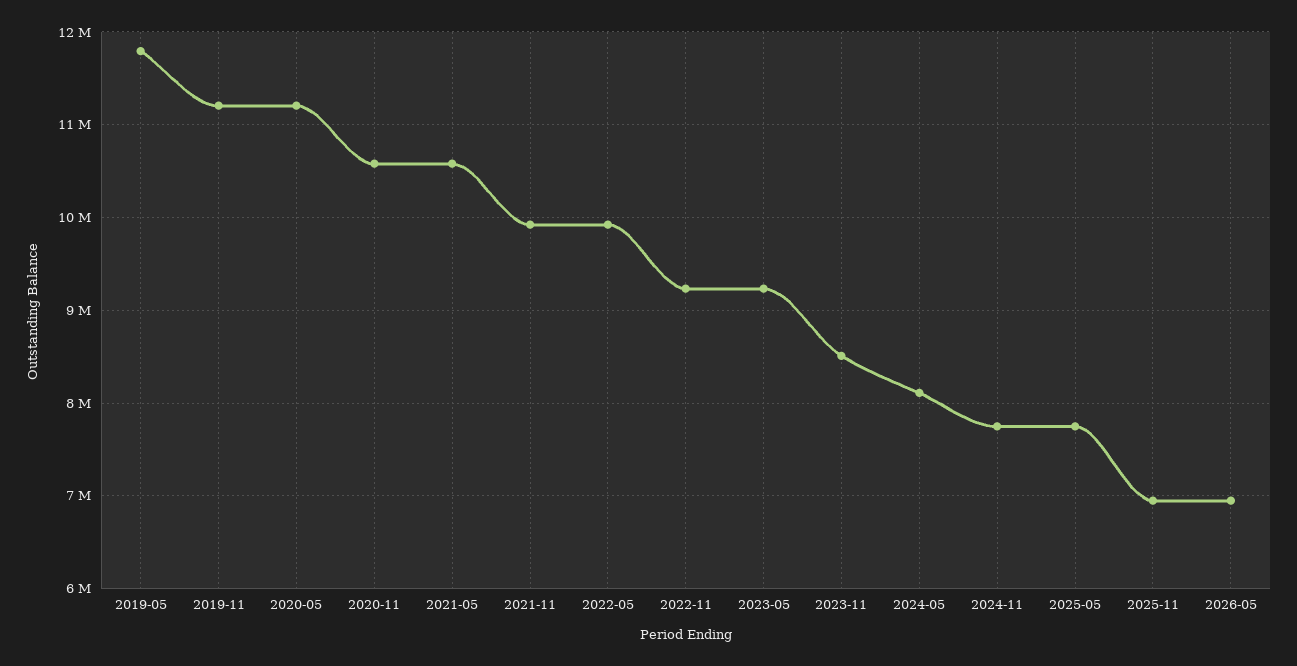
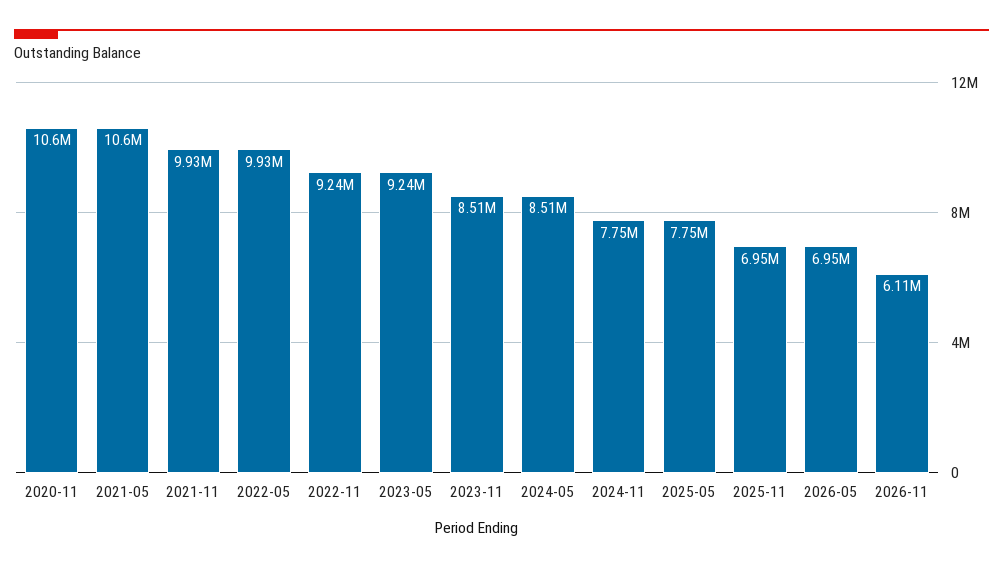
2019-05: 11800000 -> none
2019-11: 11200000 -> none
2020-05: 11200000 -> none
2024-05: 8100000 -> 8510000
2026-11: none -> 6110000

